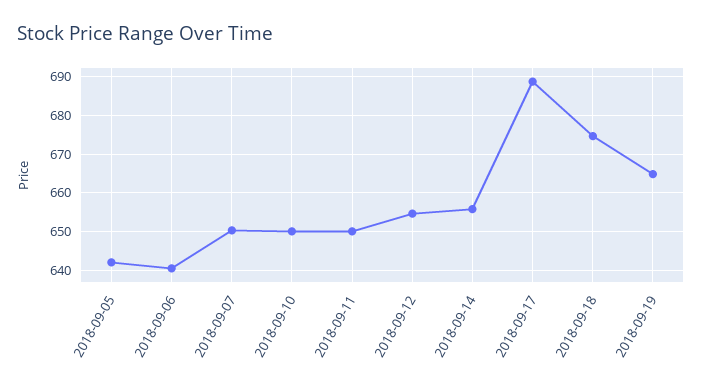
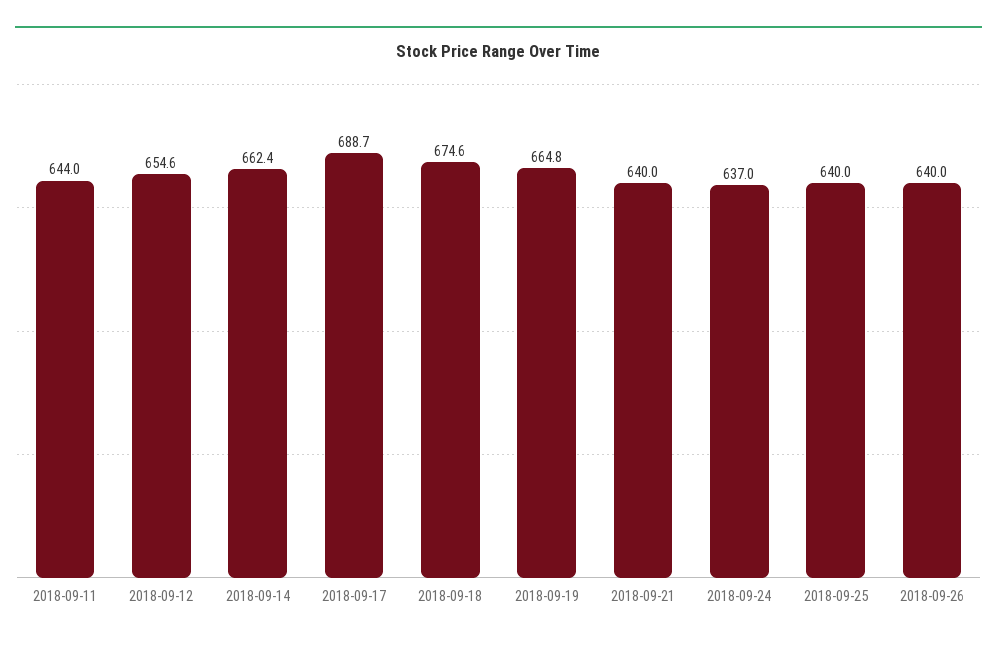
2018-09-05: 642 -> none
2018-09-06: 640 -> none
2018-09-07: 650 -> none
2018-09-10: 650 -> none
2018-09-11: 650 -> 644
2018-09-14: 656 -> 662.4
2018-09-21: none -> 640
2018-09-24: none -> 637
2018-09-25: none -> 640
2018-09-26: none -> 640

